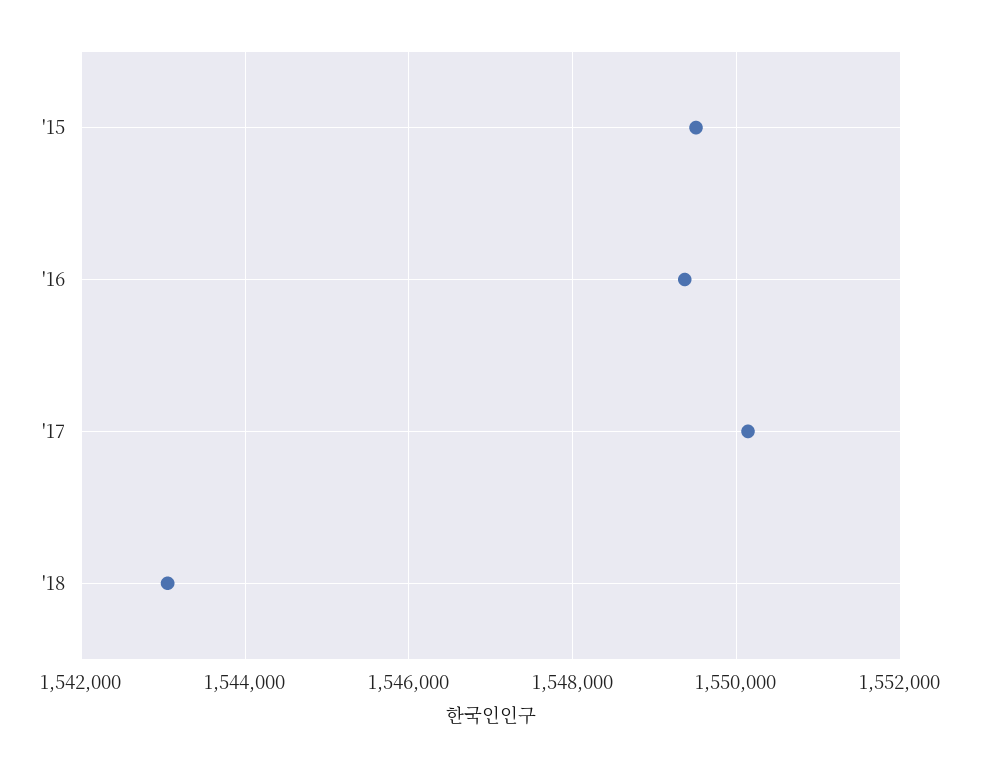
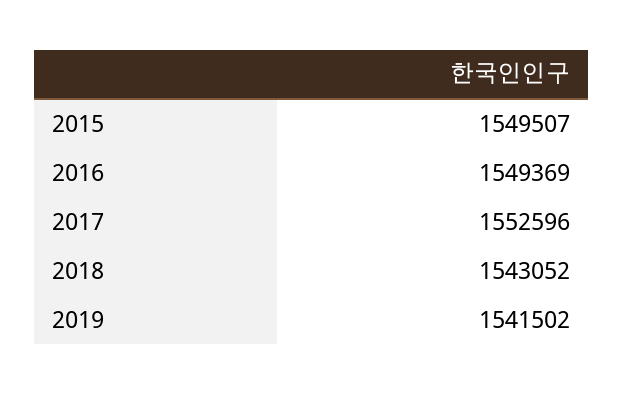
'17: 1550200 -> 1552596
2019: none -> 1541502

